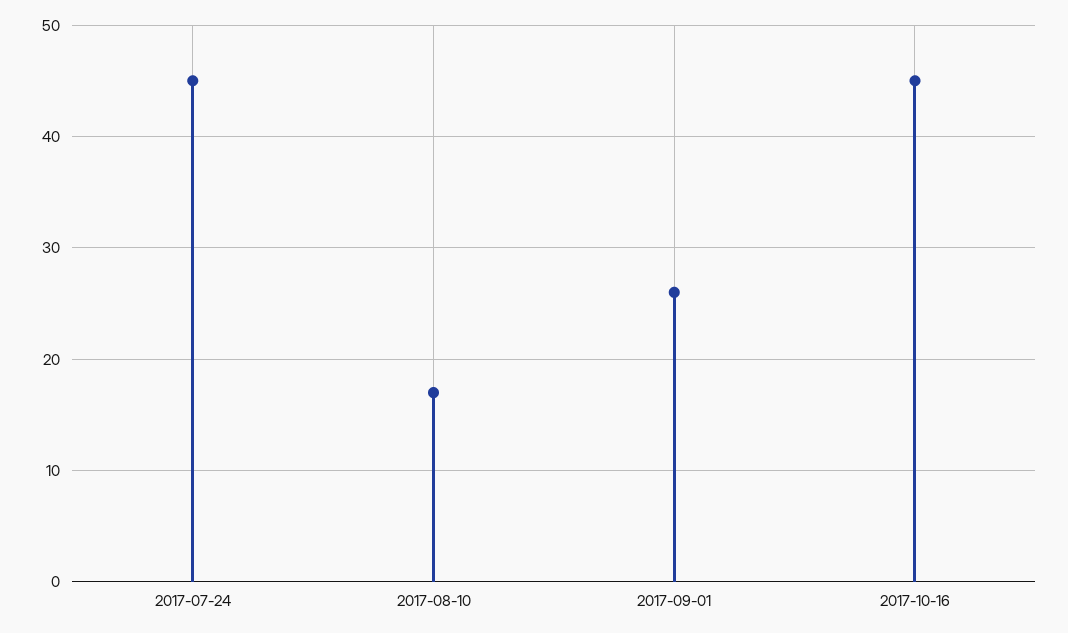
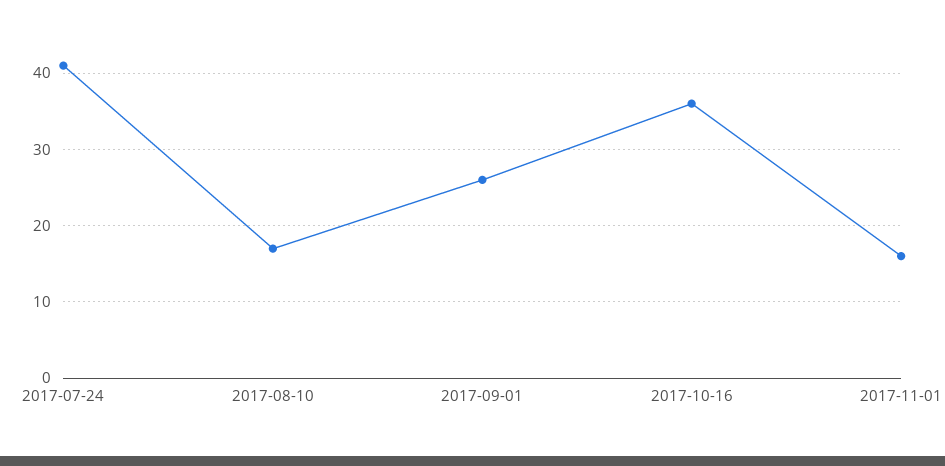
2017-07-24: 45 -> 41
2017-10-16: 45 -> 36
2017-11-01: none -> 16

